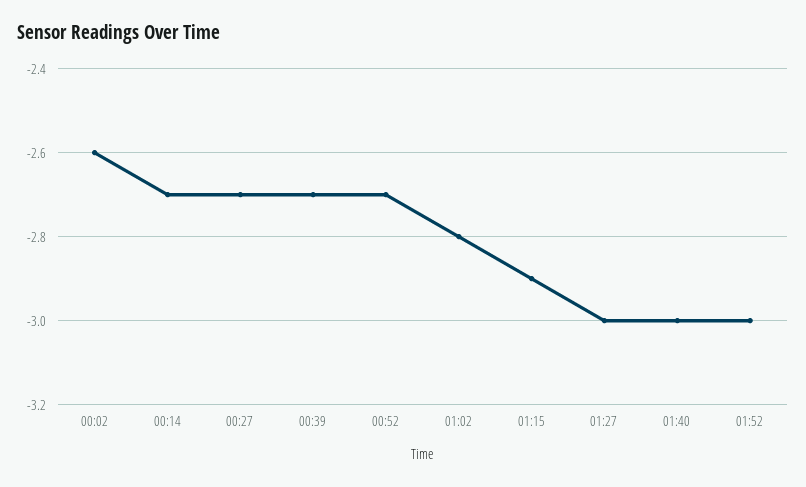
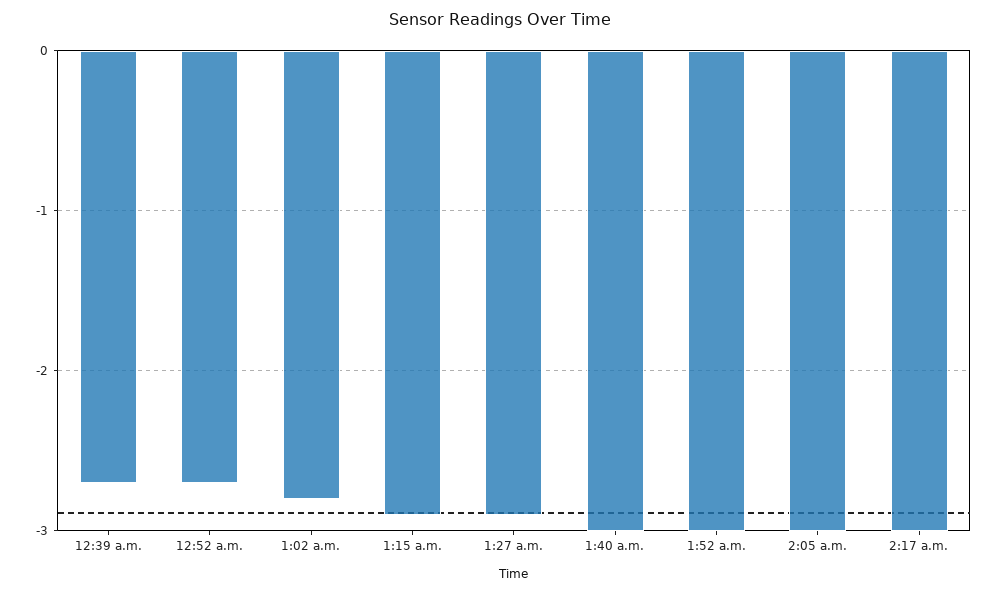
00:02: -2.6 -> none
00:14: -2.7 -> none
00:27: -2.7 -> none
01:27: -3 -> -2.9
2:05 a.m.: none -> -3
2:17 a.m.: none -> -3

